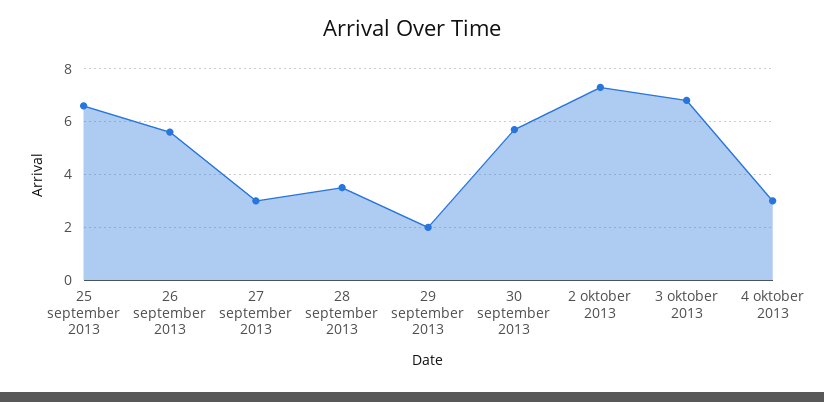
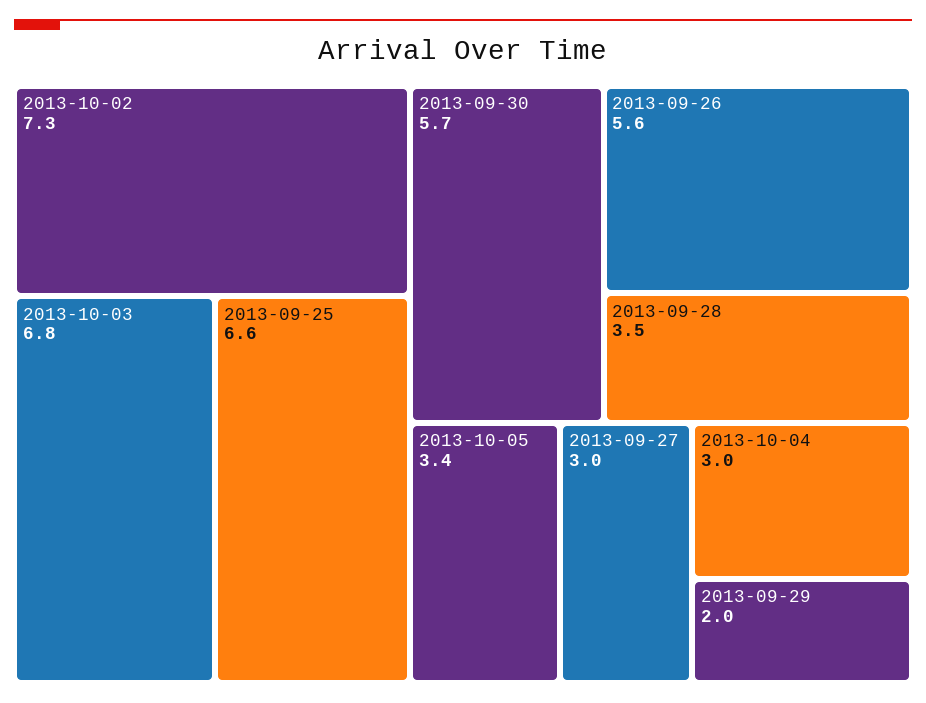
2013-10-05: none -> 3.4

